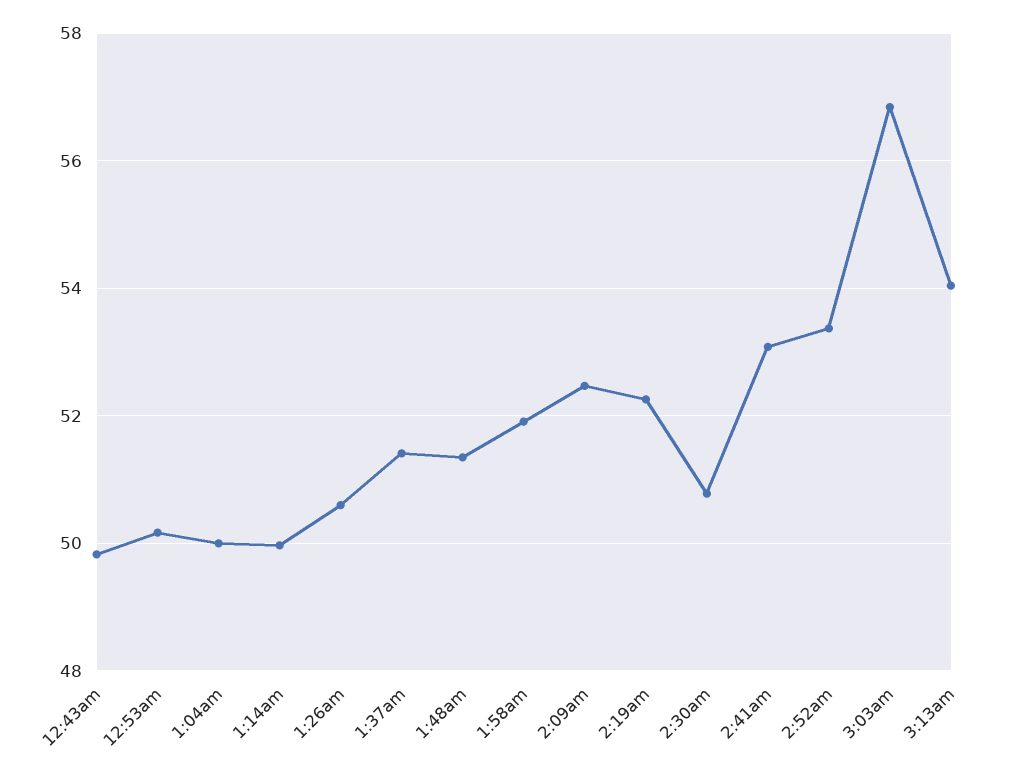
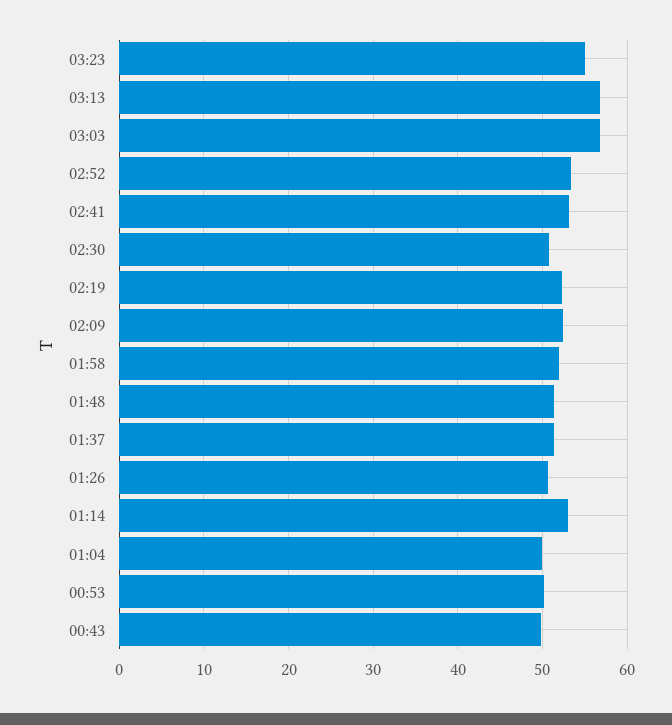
1:14am: 50 -> 53
3:13am: 54 -> 57
03:23: none -> 55

